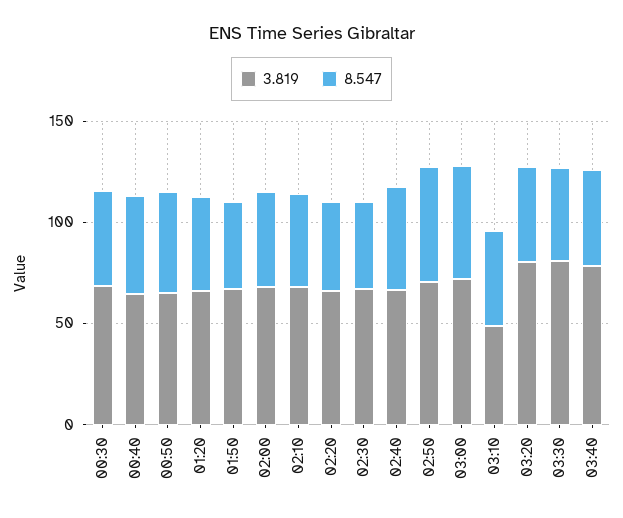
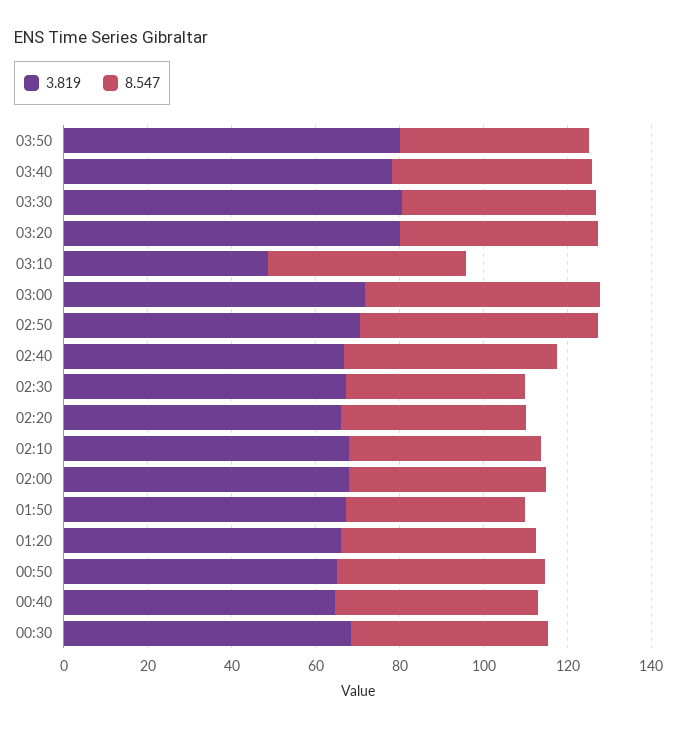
3.819, 03:50: none -> 80
8.547, 03:50: none -> 45

